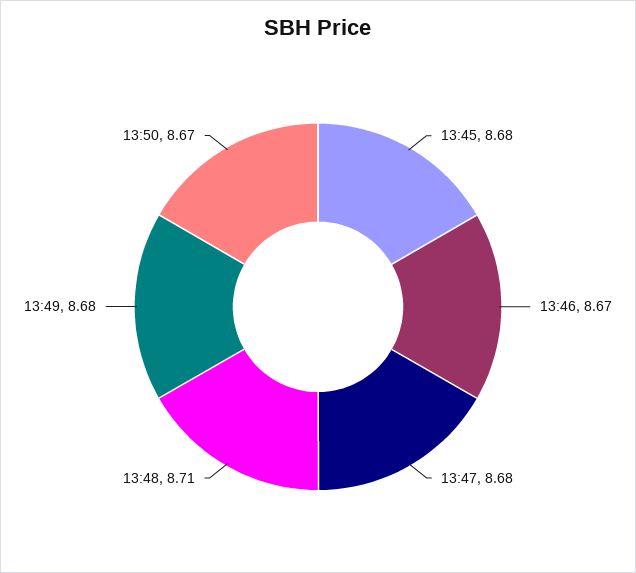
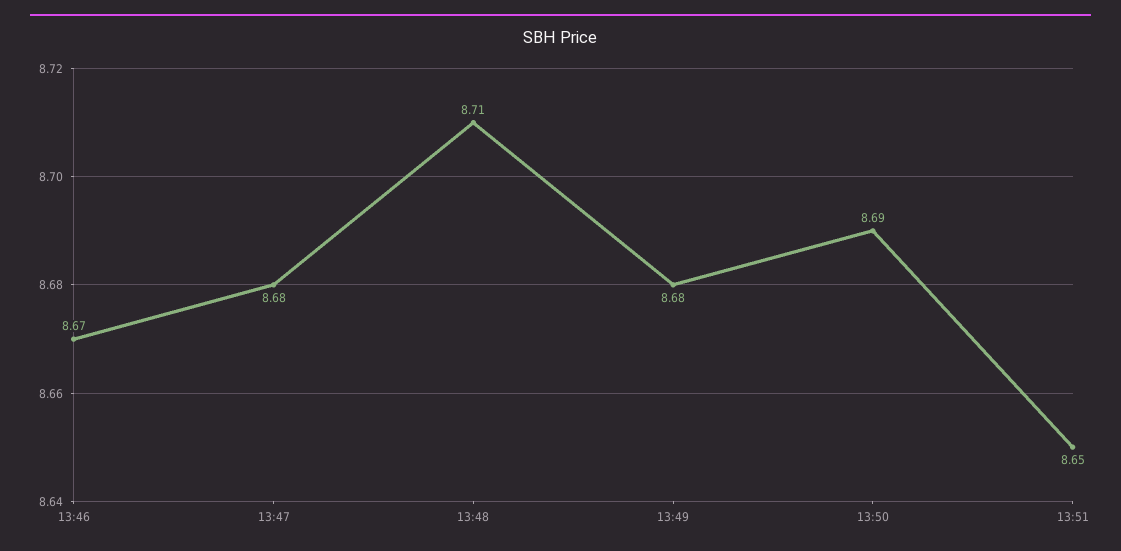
13:45: 8.68 -> none
13:50: 8.67 -> 8.69
13:51: none -> 8.65

